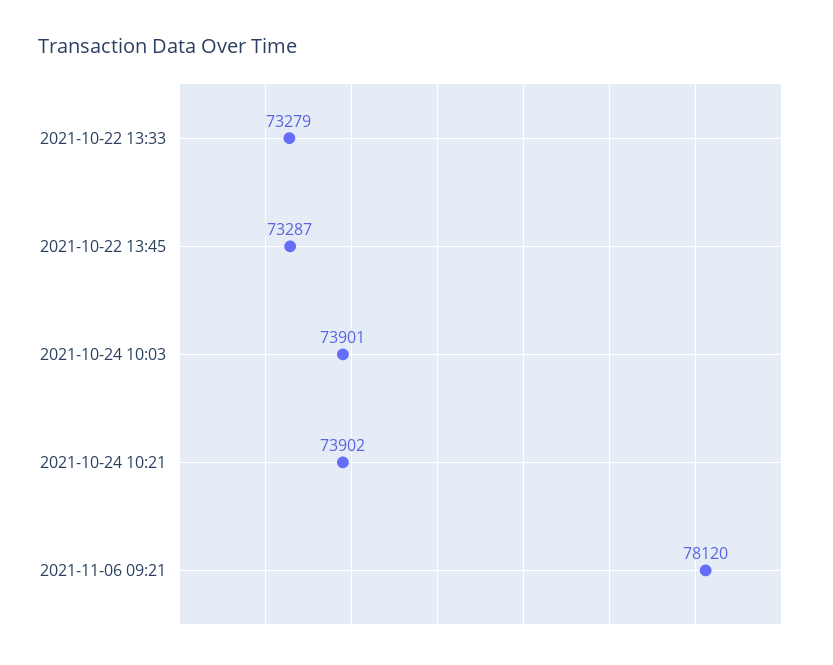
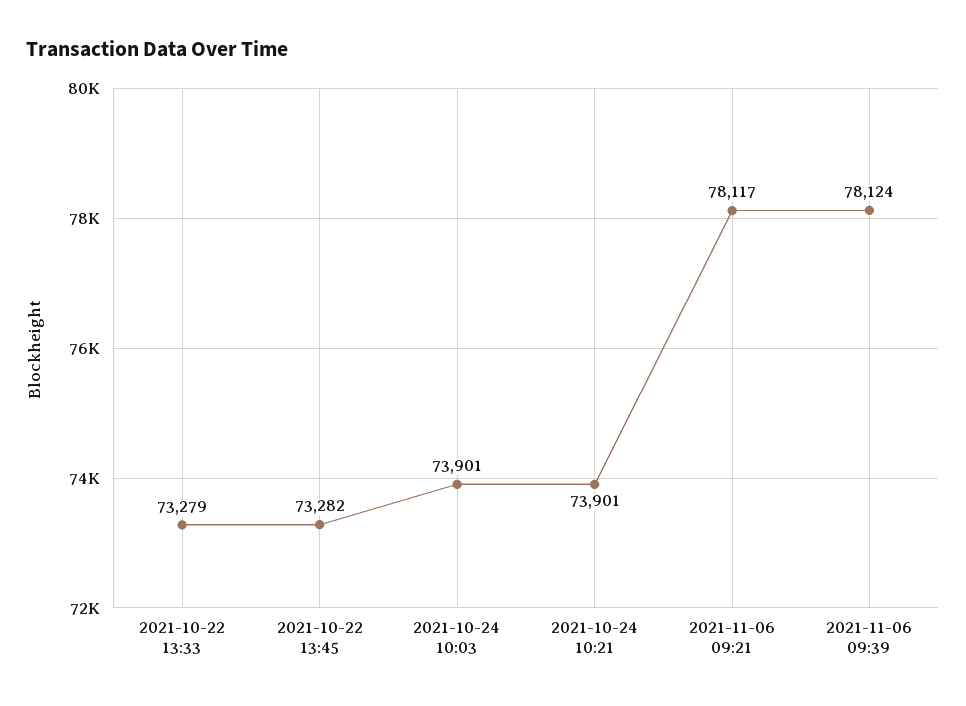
2021-10-22 13:45: 73287 -> 73282
2021-10-24 10:21: 73902 -> 73901
2021-11-06 09:21: 78120 -> 78117
2021-11-06 09:39: none -> 78124

